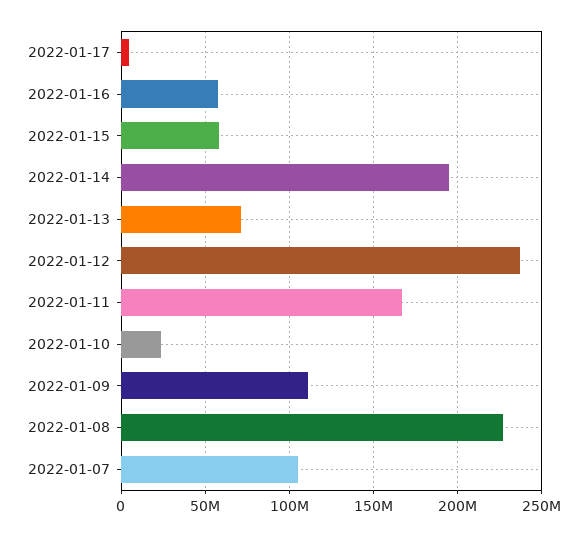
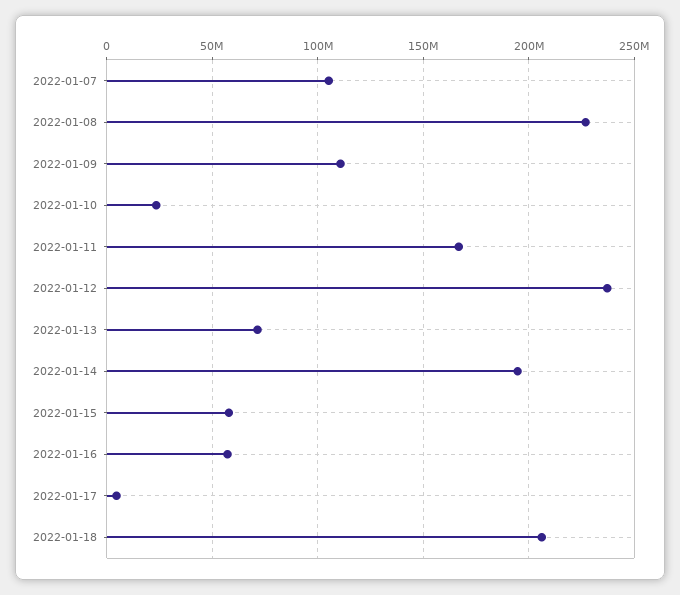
2022-01-18: none -> 205000000

